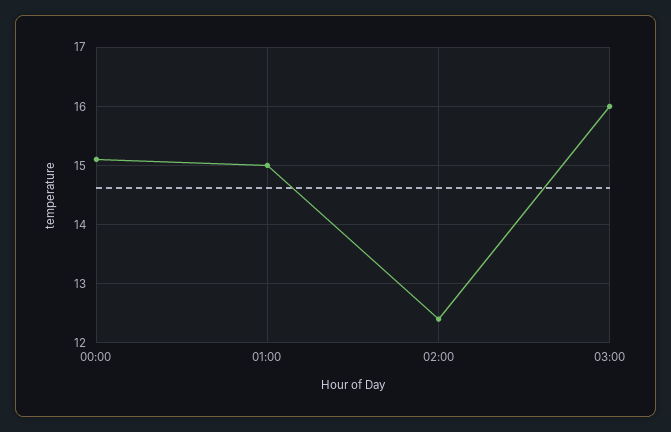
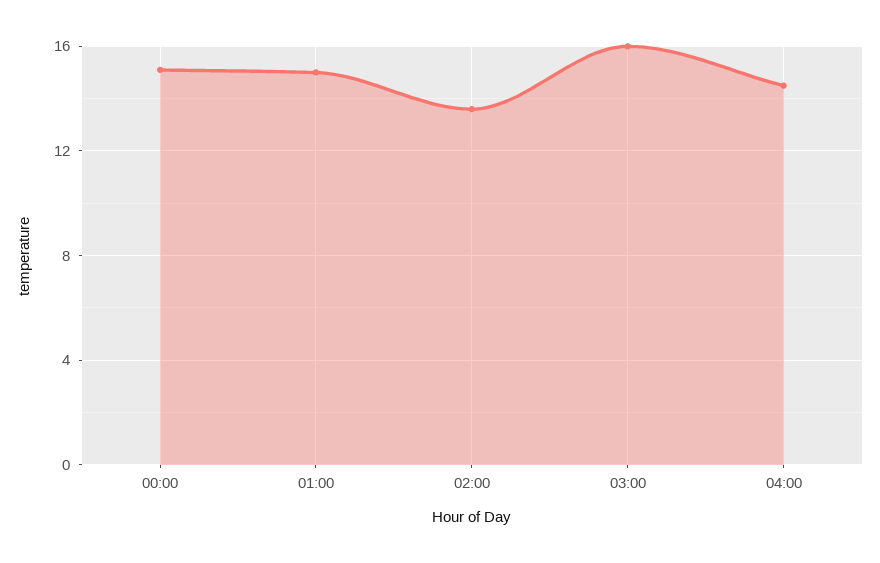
02:00: 12.5 -> 13.5
04:00: none -> 14.5

